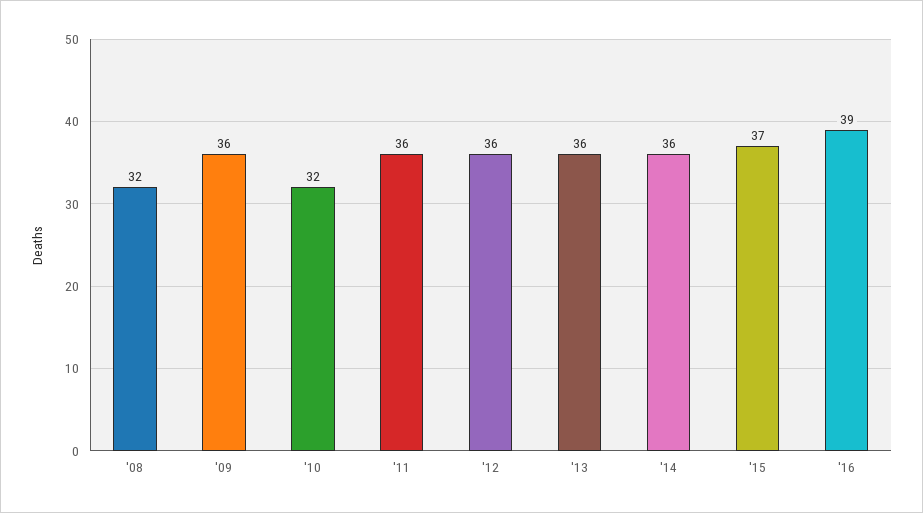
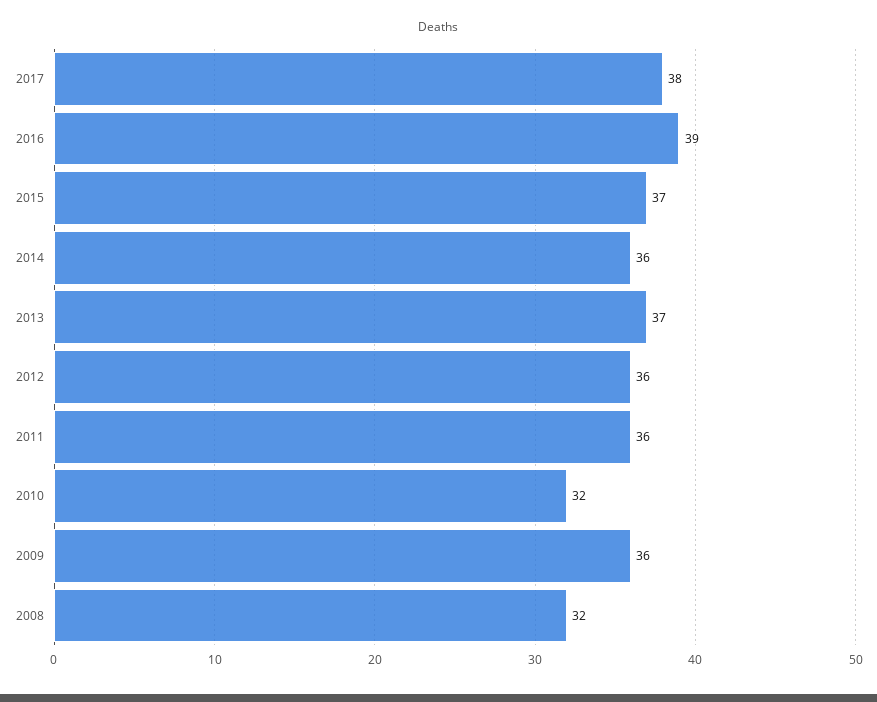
'13: 36 -> 37
2017: none -> 38

